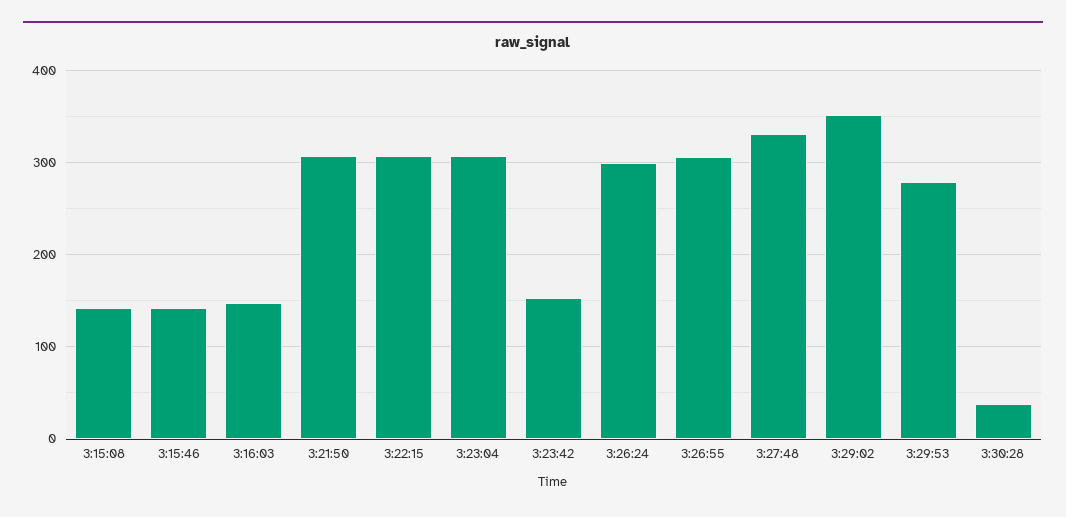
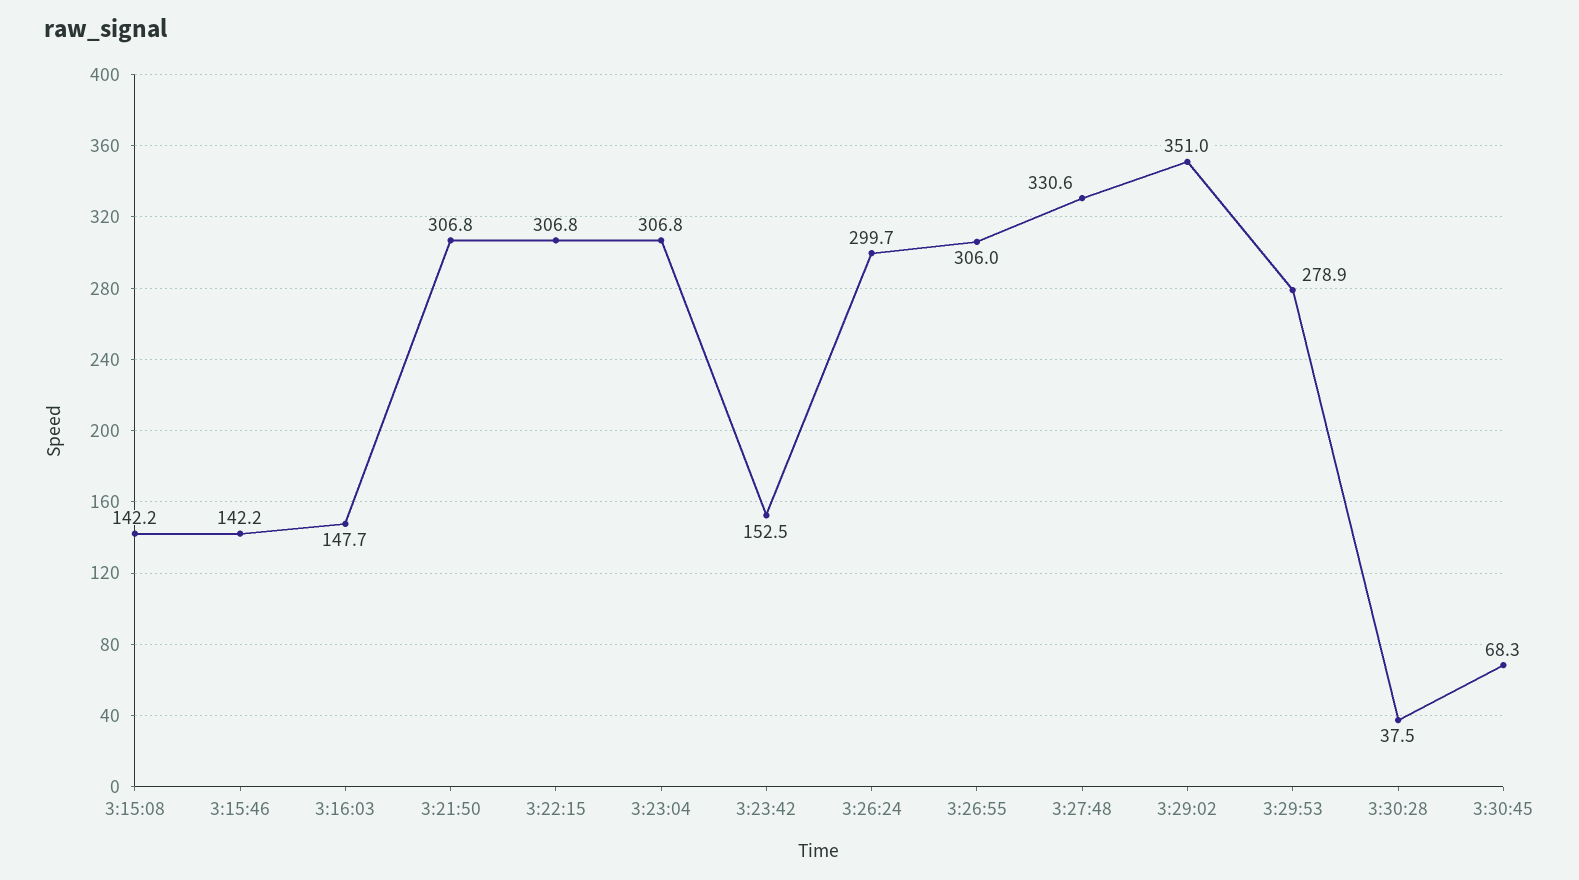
3:30:45: none -> 68.3

